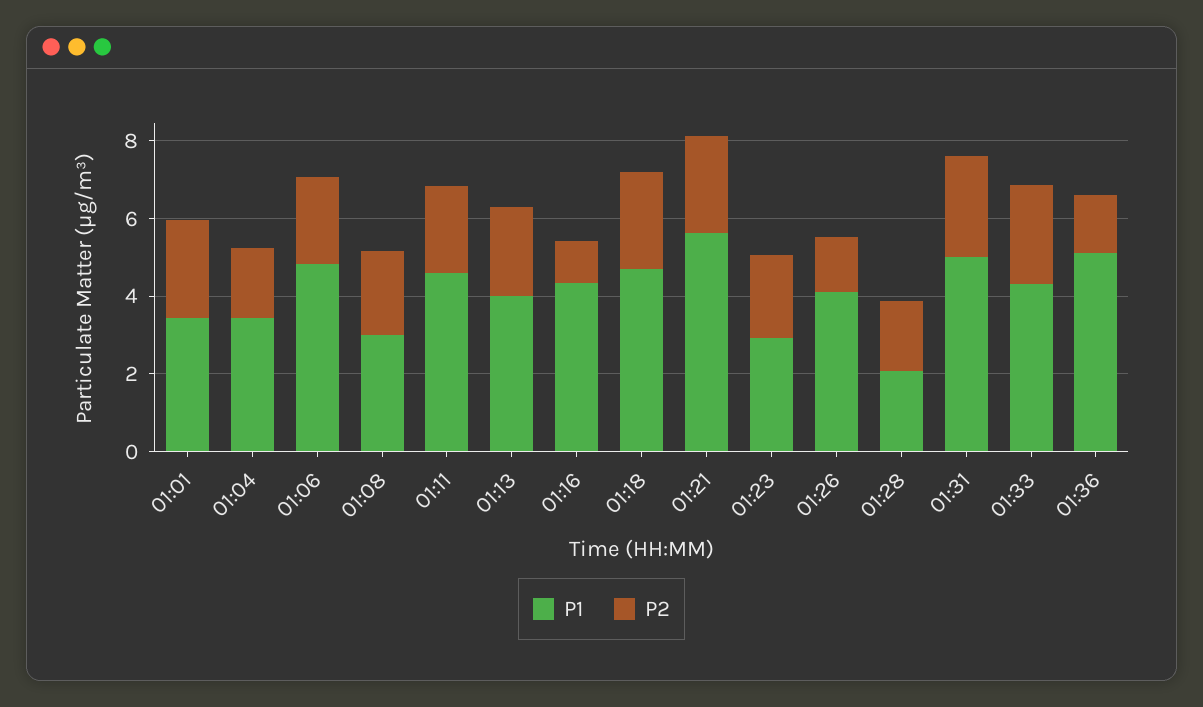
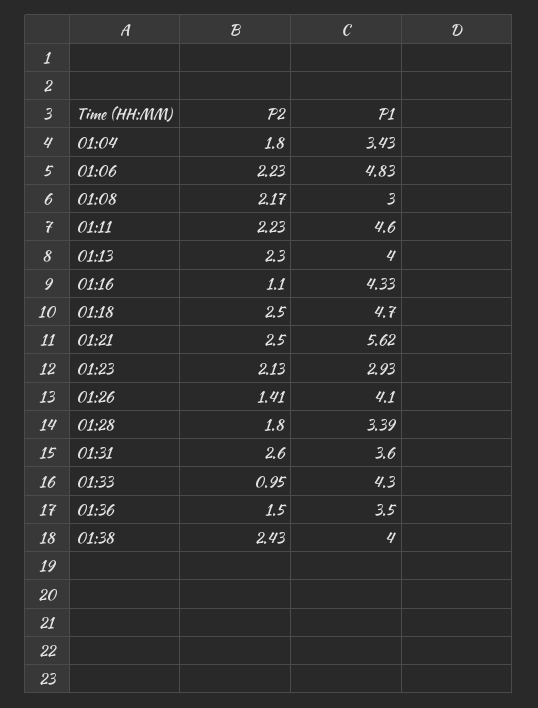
P1, 01:01: 3.5 -> none
P2, 01:01: 2.5 -> none
P1, 01:28: 2 -> 3.39
P1, 01:31: 5 -> 3.6
P2, 01:33: 2.5 -> 0.95
P1, 01:36: 5 -> 3.5
P2, 01:38: none -> 2.43
P1, 01:38: none -> 4

